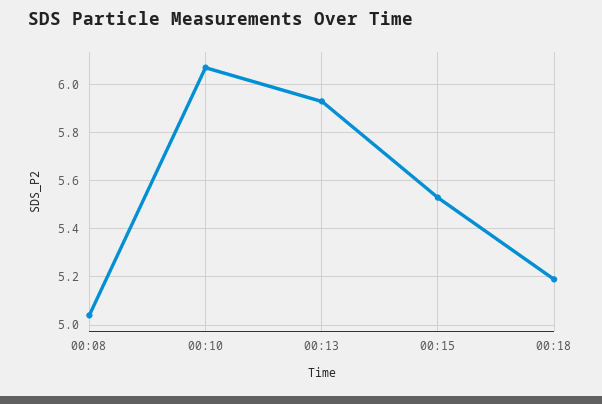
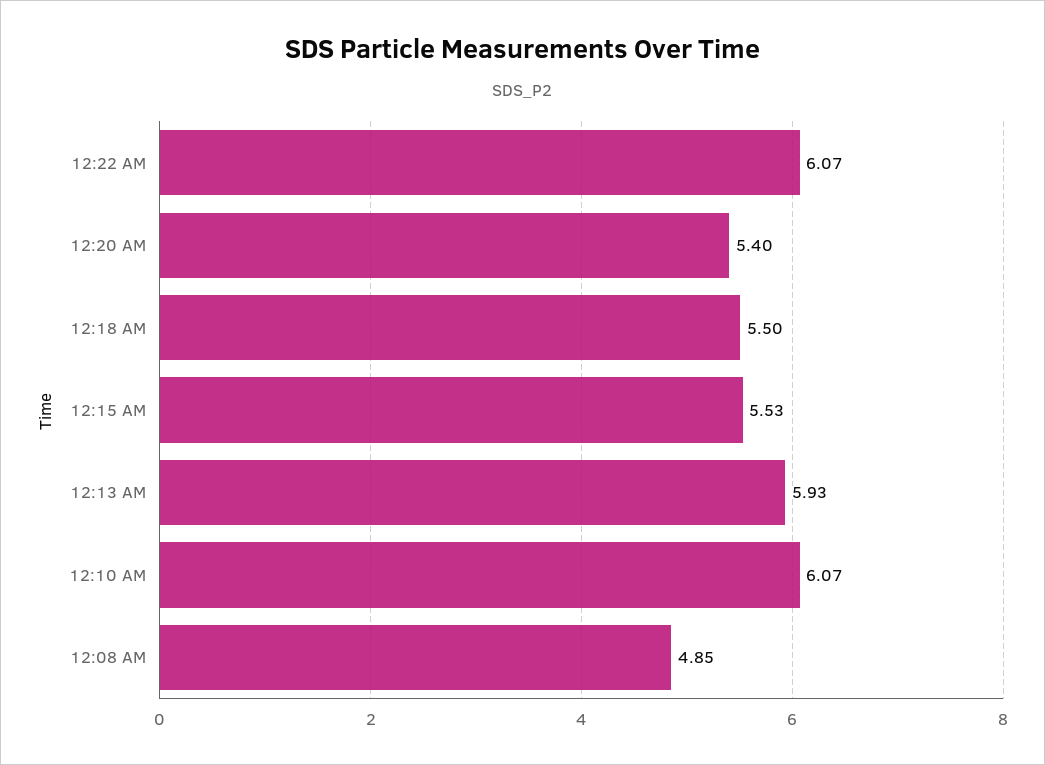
00:08: 5.05 -> 4.85
00:18: 5.2 -> 5.5
12:22 AM: none -> 6.07
12:20 AM: none -> 5.4

